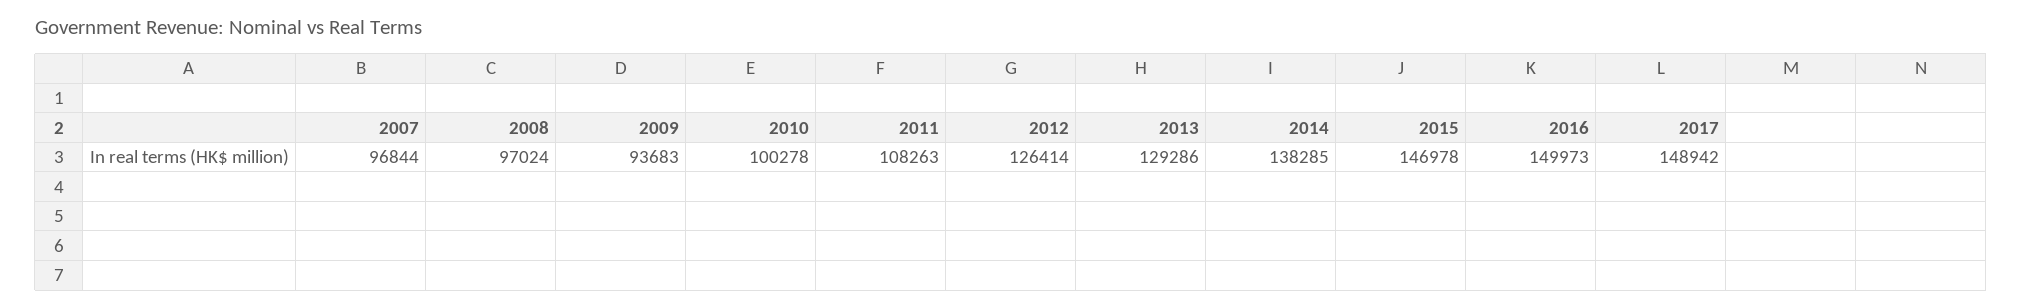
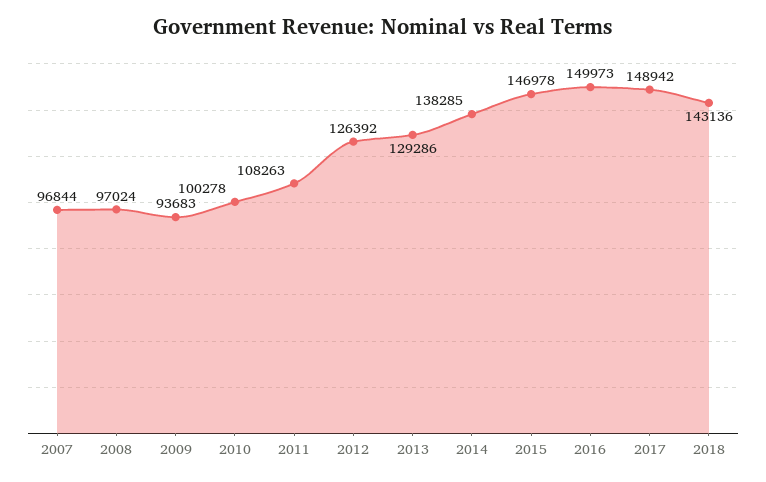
2012: 126414 -> 126392
2018: none -> 143136

